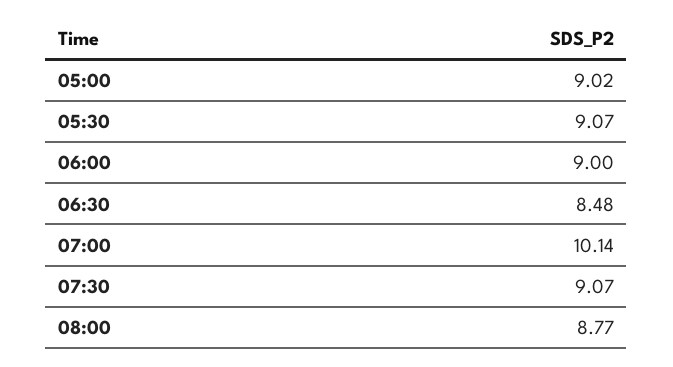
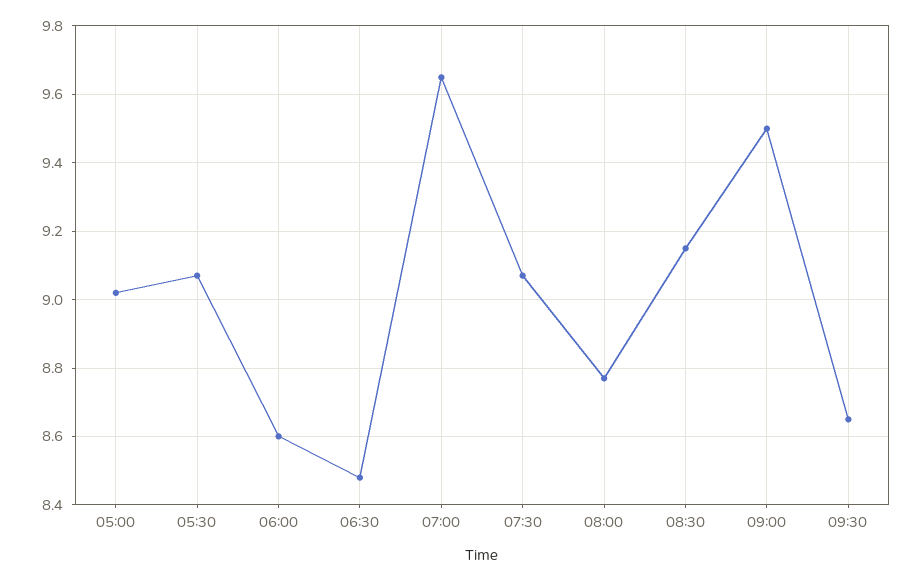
06:00: 9 -> 8.6
07:00: 10.14 -> 9.65
08:30: none -> 9.15
09:00: none -> 9.5
09:30: none -> 8.65

